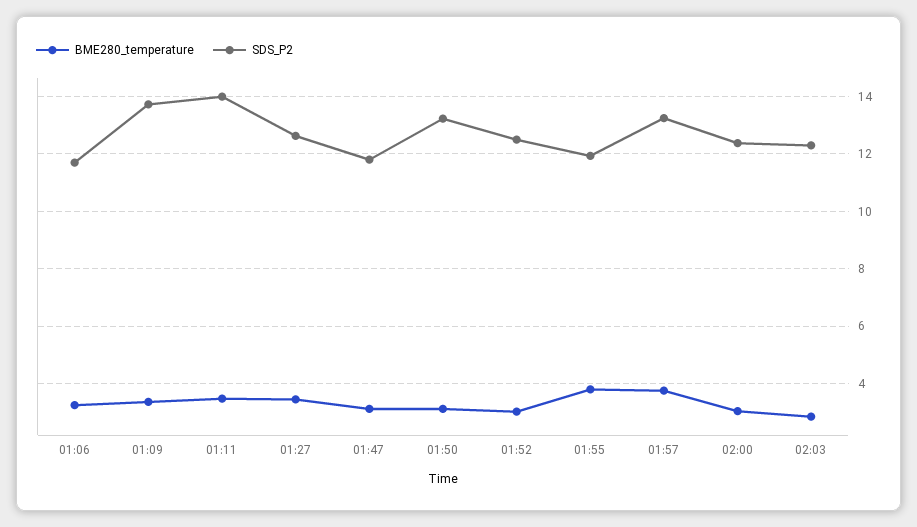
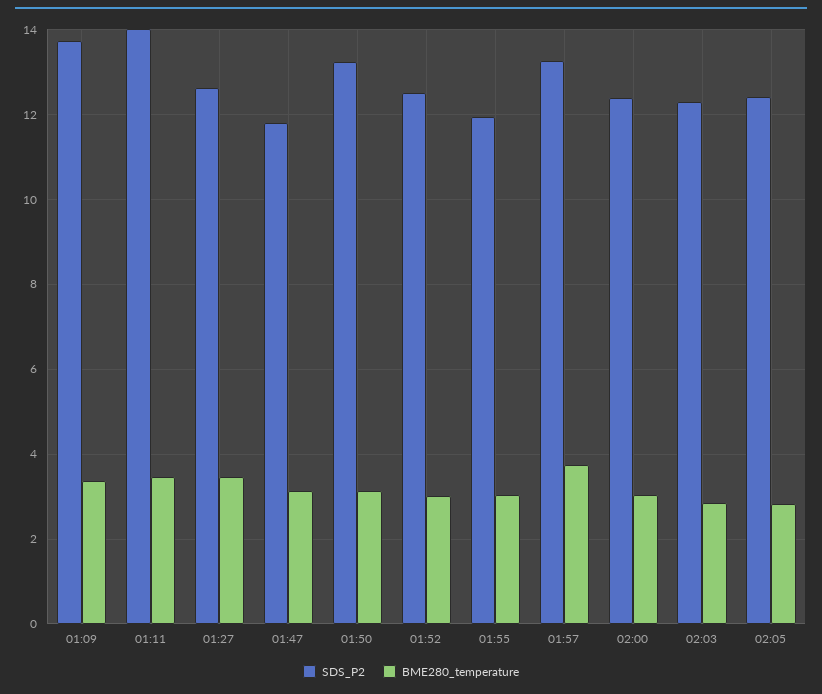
BME280_temperature, 01:06: 3.25 -> none
SDS_P2, 01:06: 11.75 -> none
BME280_temperature, 01:55: 3.75 -> 3
SDS_P2, 02:05: none -> 12.4
BME280_temperature, 02:05: none -> 2.8

